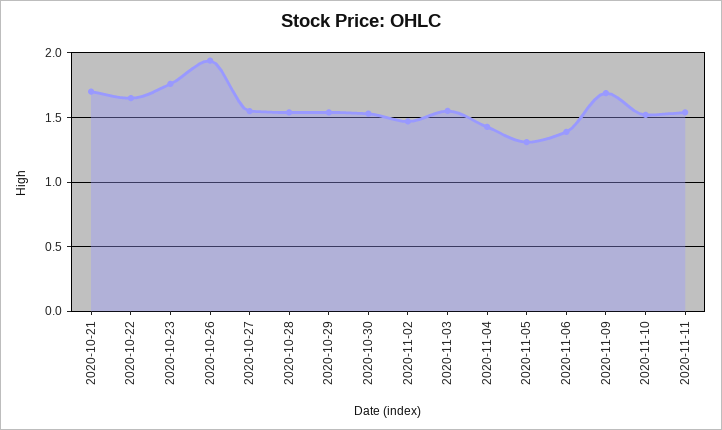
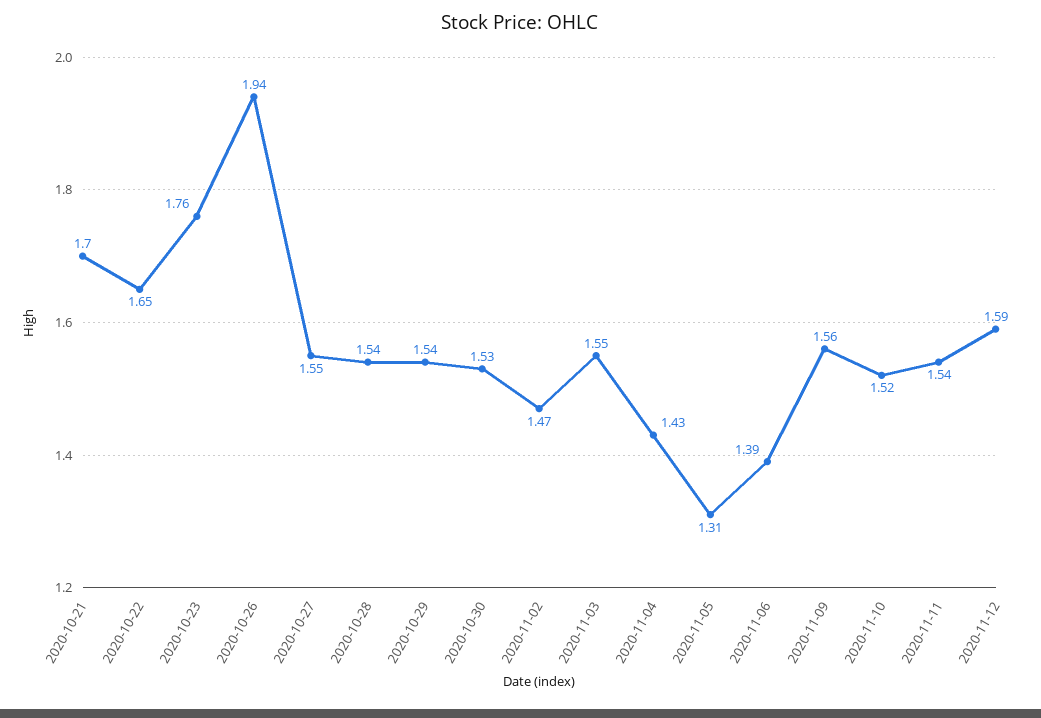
2020-11-09: 1.7 -> 1.56
2020-11-12: none -> 1.59

